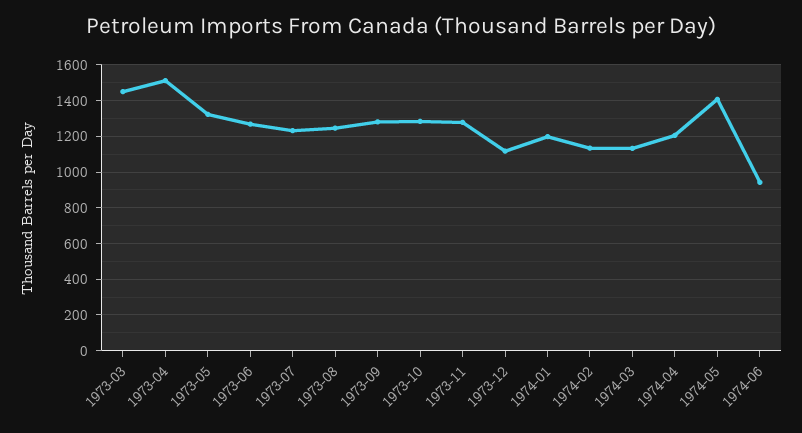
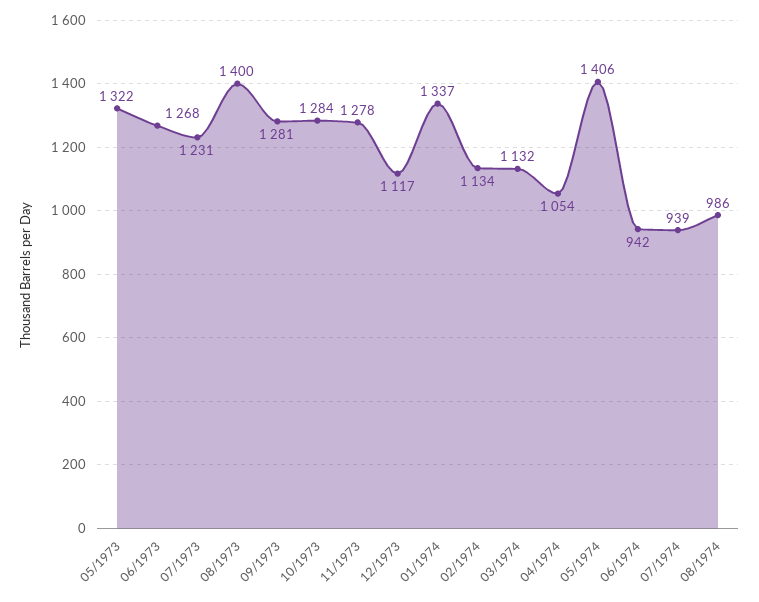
1973-03: 1450 -> none
1973-04: 1500 -> none
1973-08: 1250 -> 1400
1974-01: 1200 -> 1337
1974-04: 1200 -> 1054
07/1974: none -> 939
08/1974: none -> 986

